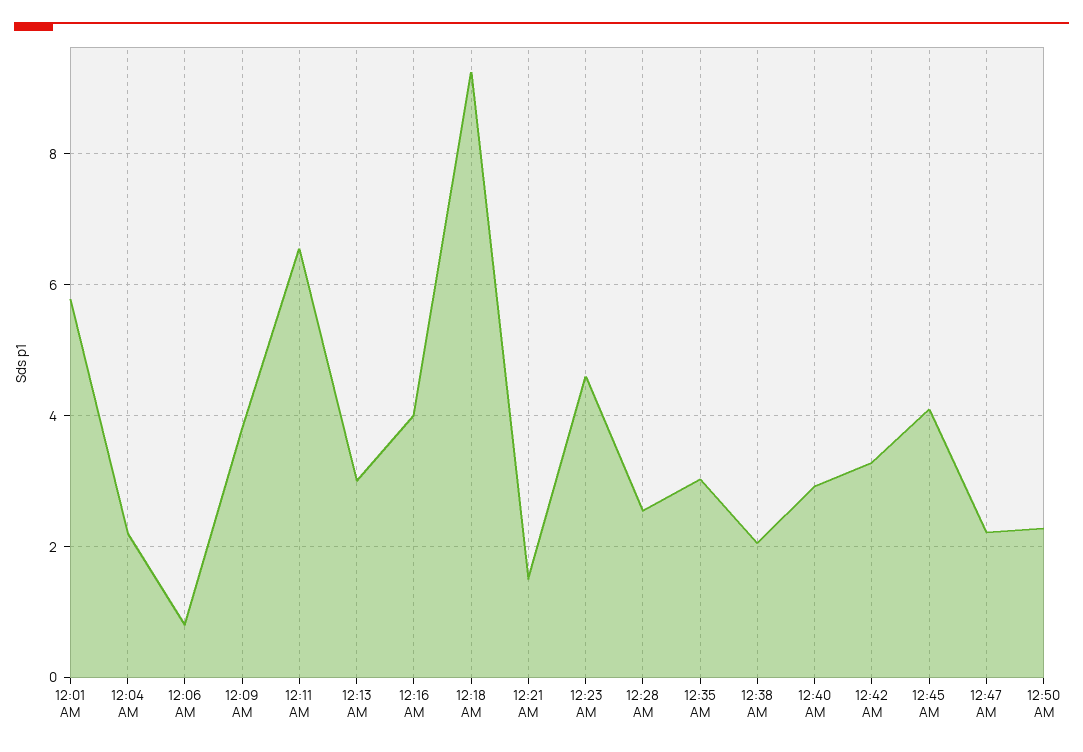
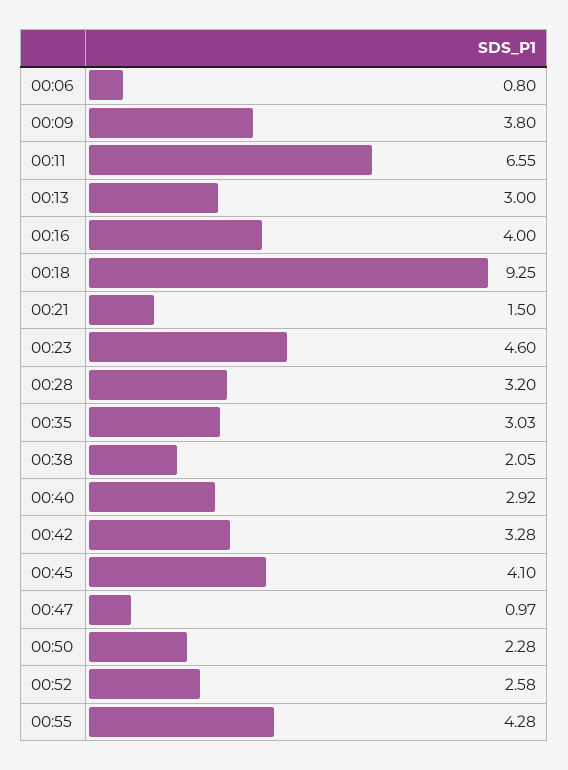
12:01 AM: 5.8 -> none
12:04 AM: 2.2 -> none
12:28 AM: 2.6 -> 3.2
12:47 AM: 2.2 -> 0.97
00:52: none -> 2.58
00:55: none -> 4.28

